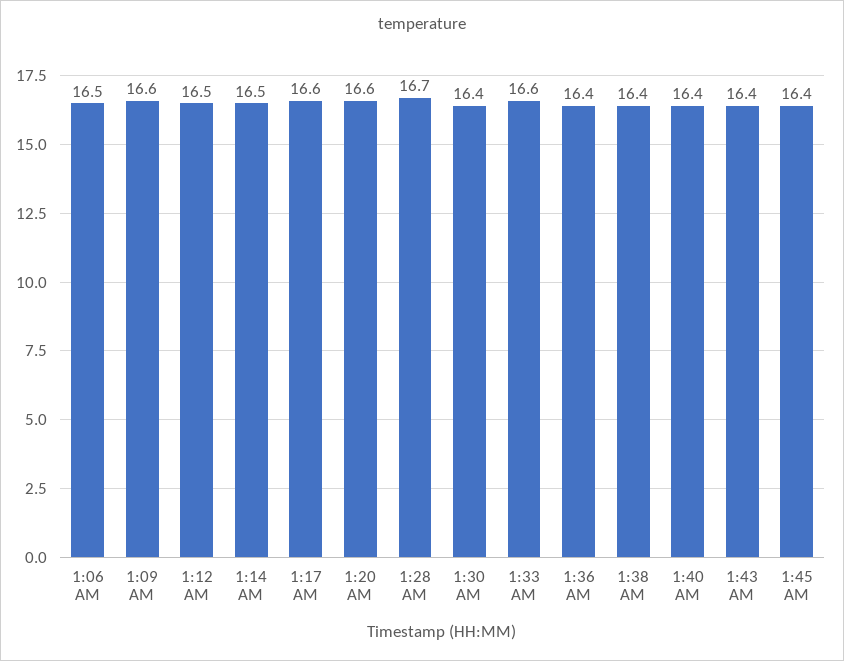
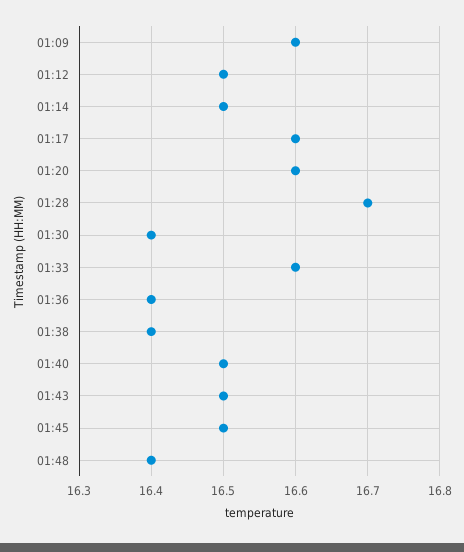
1:06 AM: 16.5 -> none
1:40 AM: 16.4 -> 16.5
1:43 AM: 16.4 -> 16.5
1:45 AM: 16.4 -> 16.5
01:48: none -> 16.4

